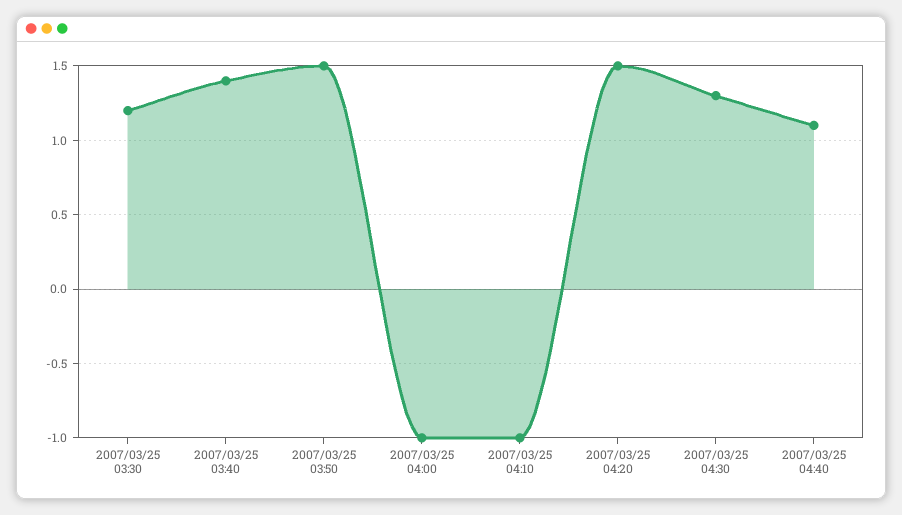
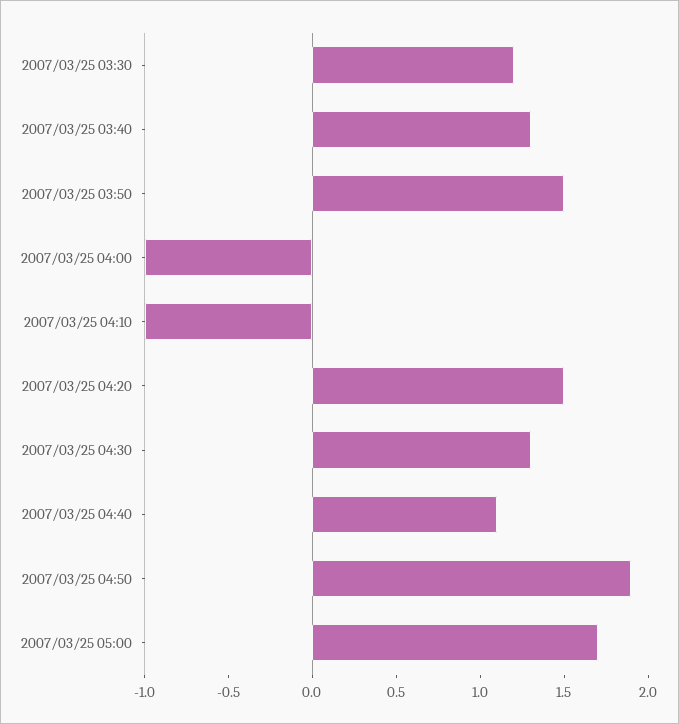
2007/03/25 03:40: 1.4 -> 1.3
2007/03/25 04:50: none -> 1.9
2007/03/25 05:00: none -> 1.7

